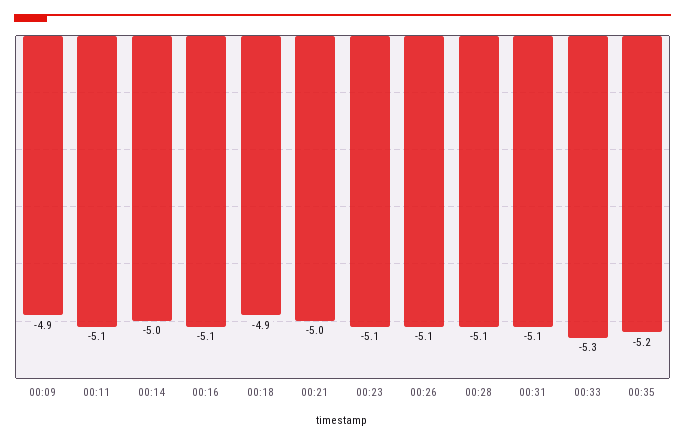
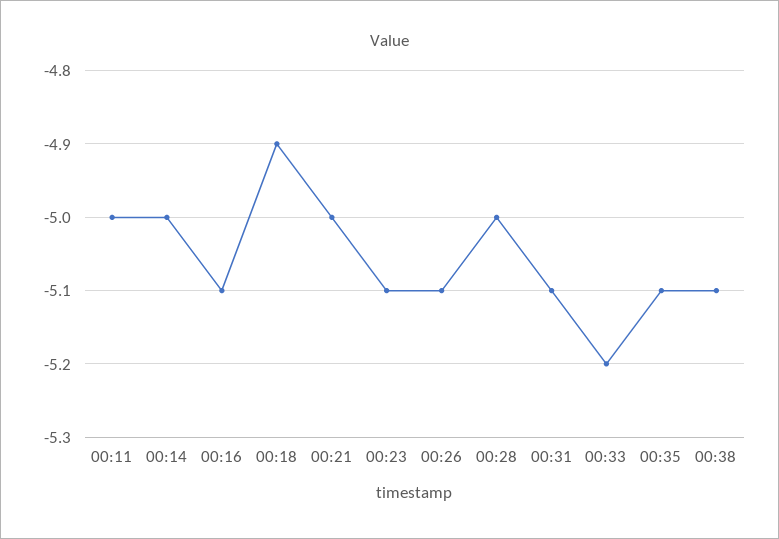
00:09: -4.9 -> none
00:11: -5.1 -> -5
00:28: -5.1 -> -5
00:33: -5.3 -> -5.2
00:35: -5.2 -> -5.1
00:38: none -> -5.1

